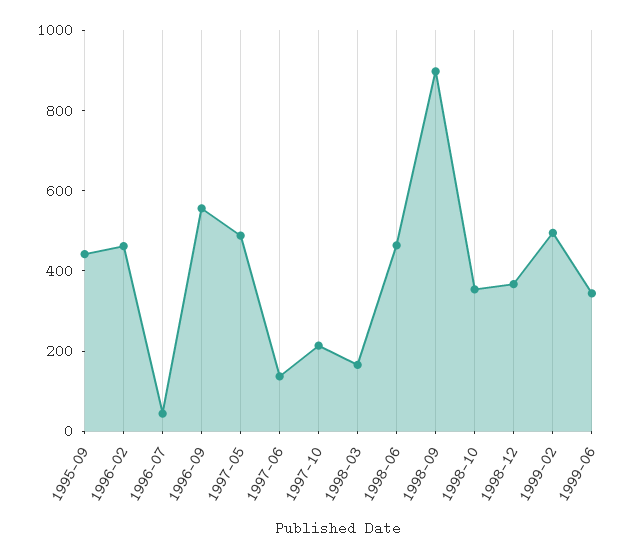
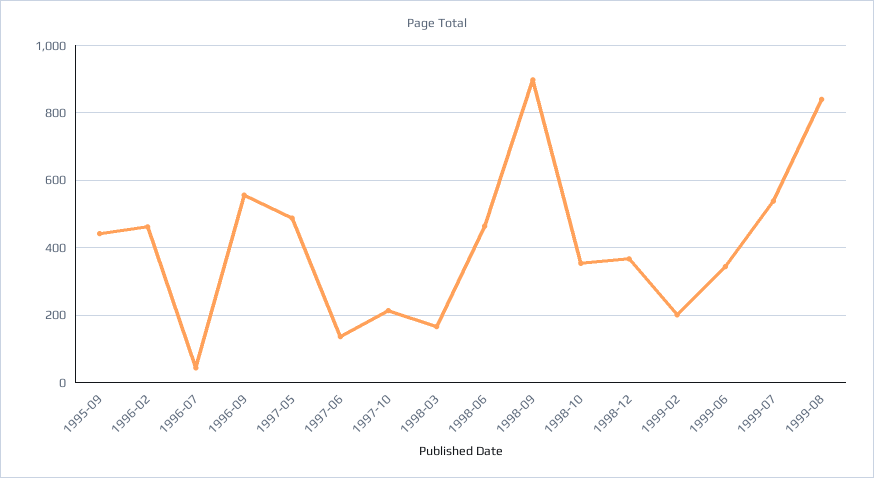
1999-02: 500 -> 200
1999-07: none -> 540
1999-08: none -> 840

